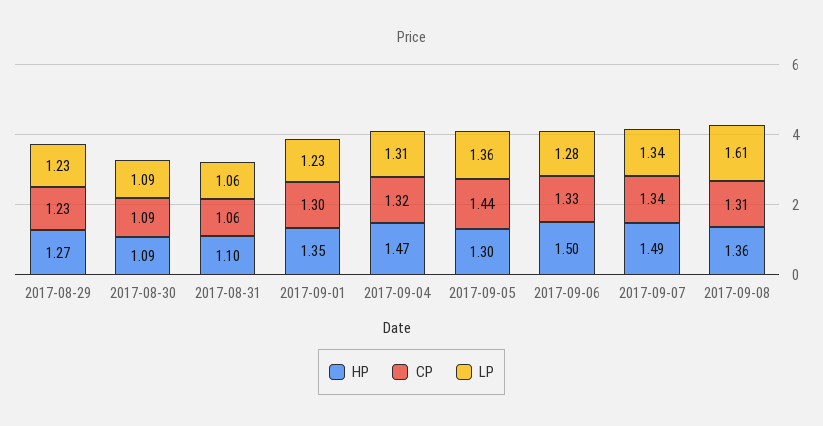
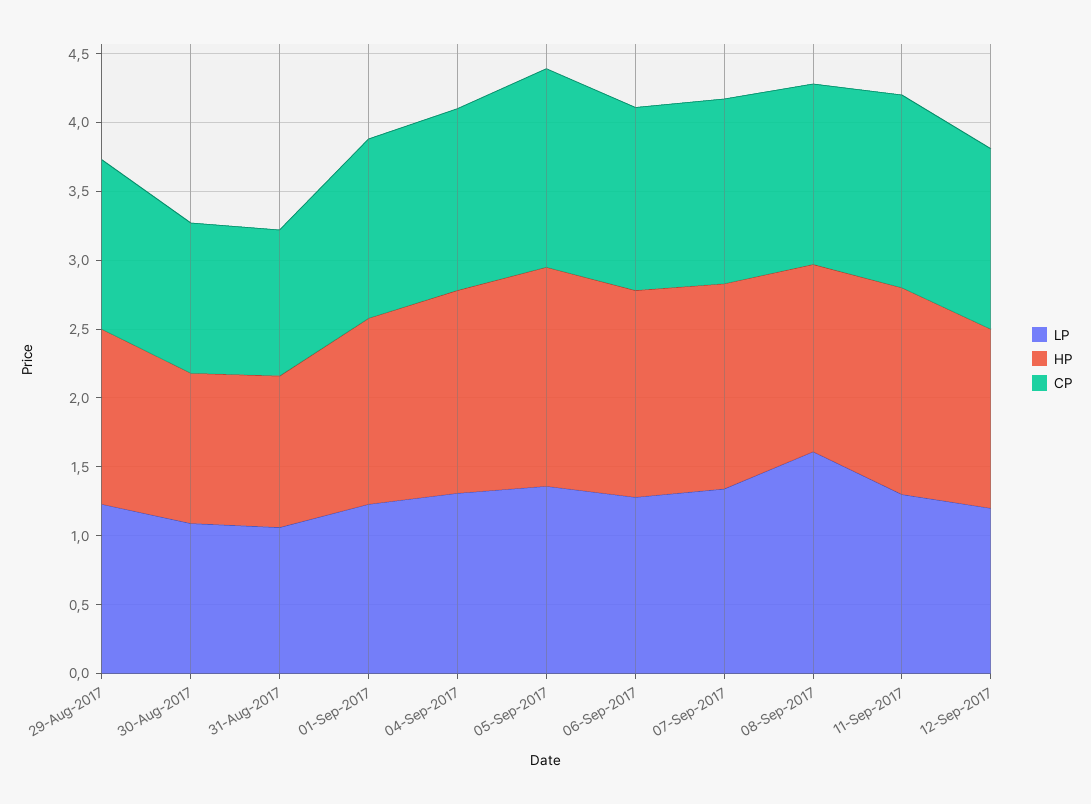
HP, 2017-09-05: 1.3 -> 1.6
LP, 11-Sep-2017: none -> 1.3
HP, 11-Sep-2017: none -> 1.5
CP, 11-Sep-2017: none -> 1.4
LP, 12-Sep-2017: none -> 1.2
HP, 12-Sep-2017: none -> 1.3
CP, 12-Sep-2017: none -> 1.3

